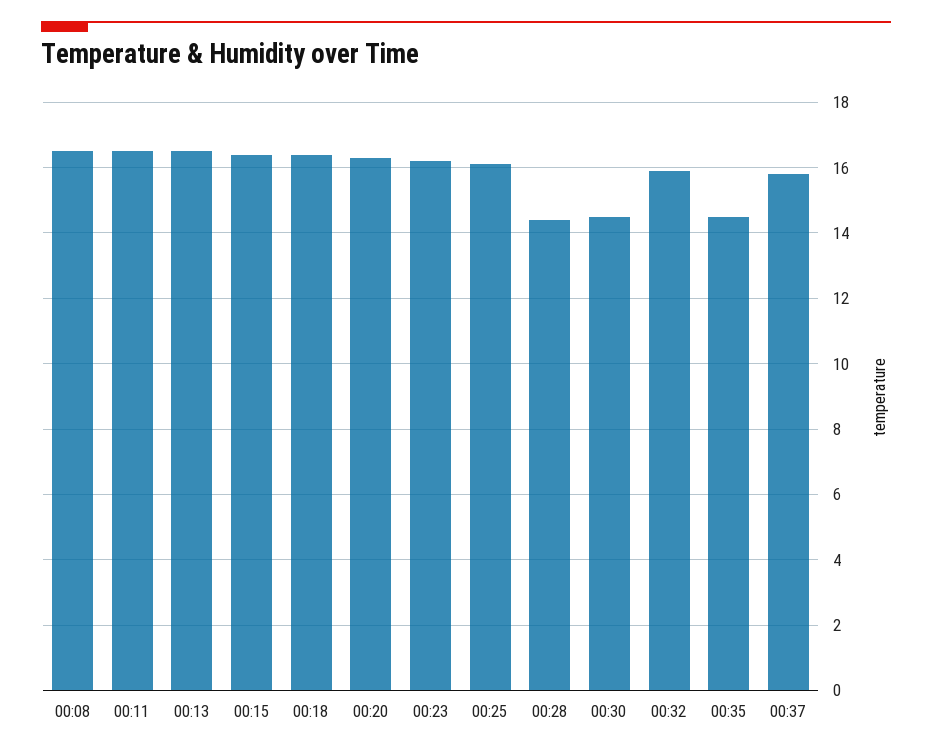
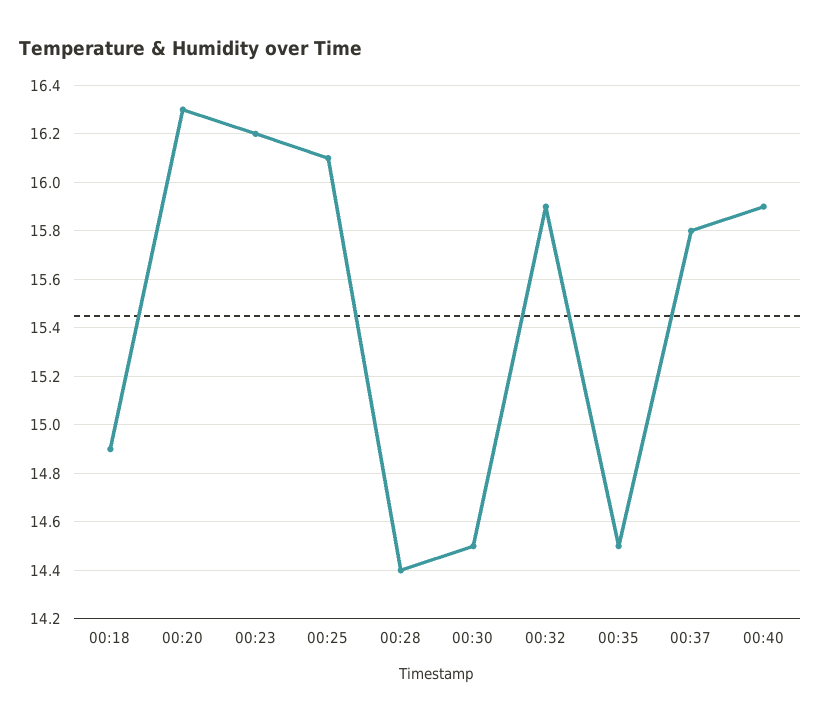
00:08: 16.5 -> none
00:11: 16.5 -> none
00:13: 16.5 -> none
00:15: 16.5 -> none
00:18: 16.5 -> 14.9
00:40: none -> 15.9

